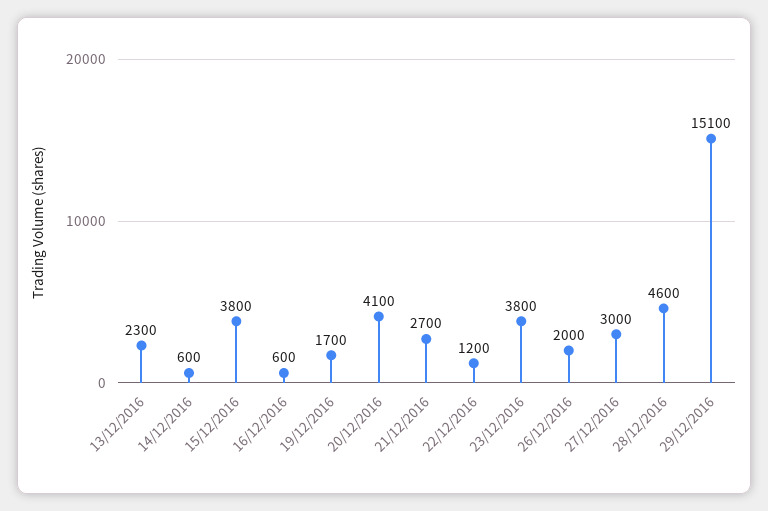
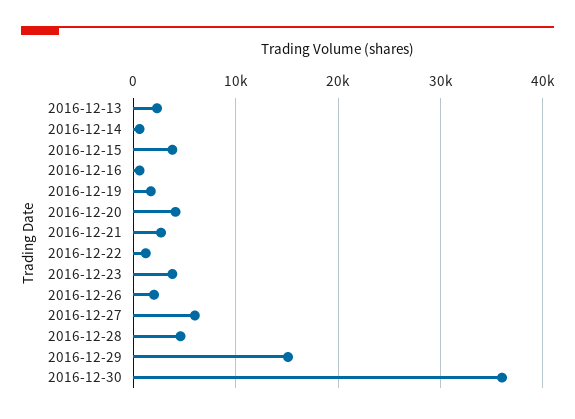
27/12/2016: 3000 -> 6000
2016-12-30: none -> 36000

